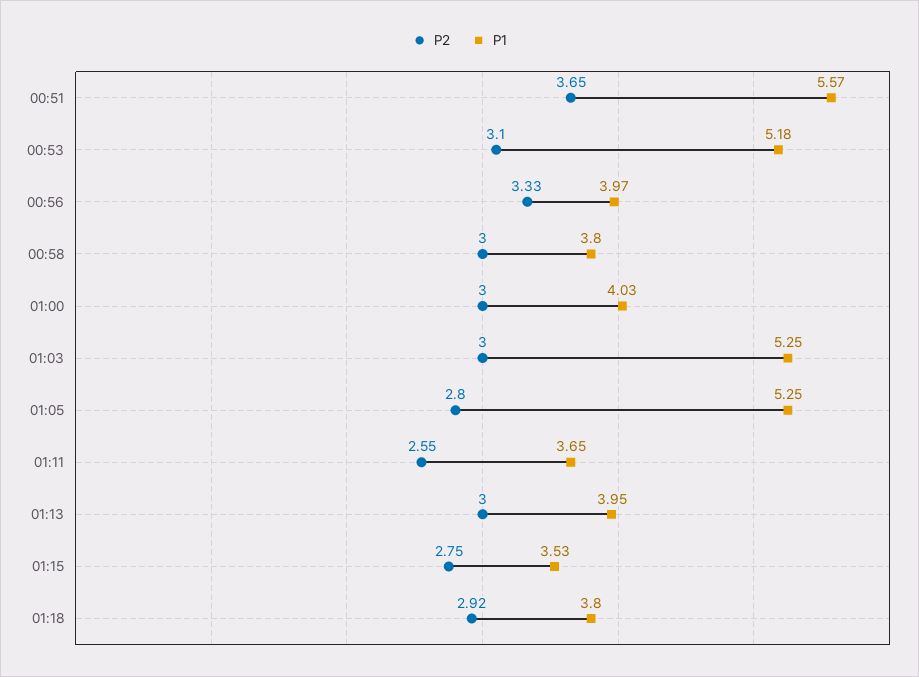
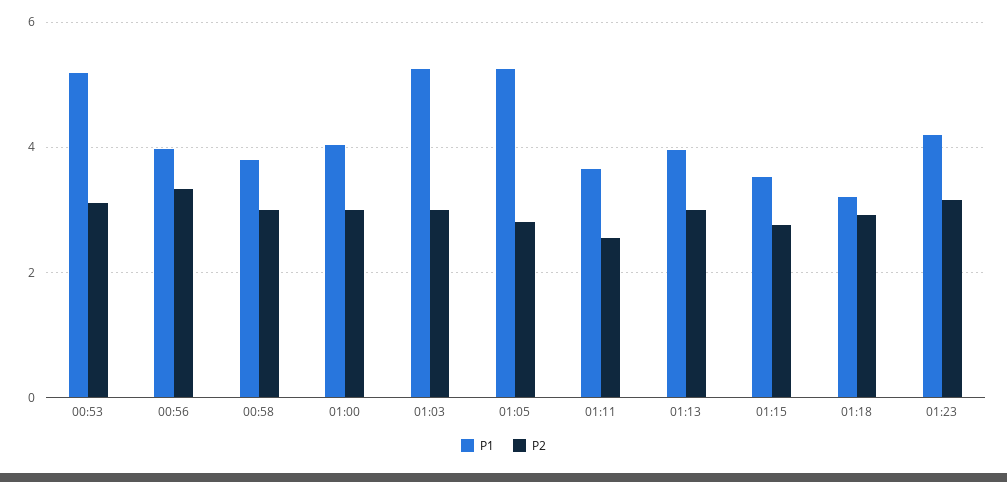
P2, 00:51: 3.65 -> none
P1, 00:51: 5.57 -> none
P1, 01:18: 3.8 -> 3.2
P1, 01:23: none -> 4.2
P2, 01:23: none -> 3.2

